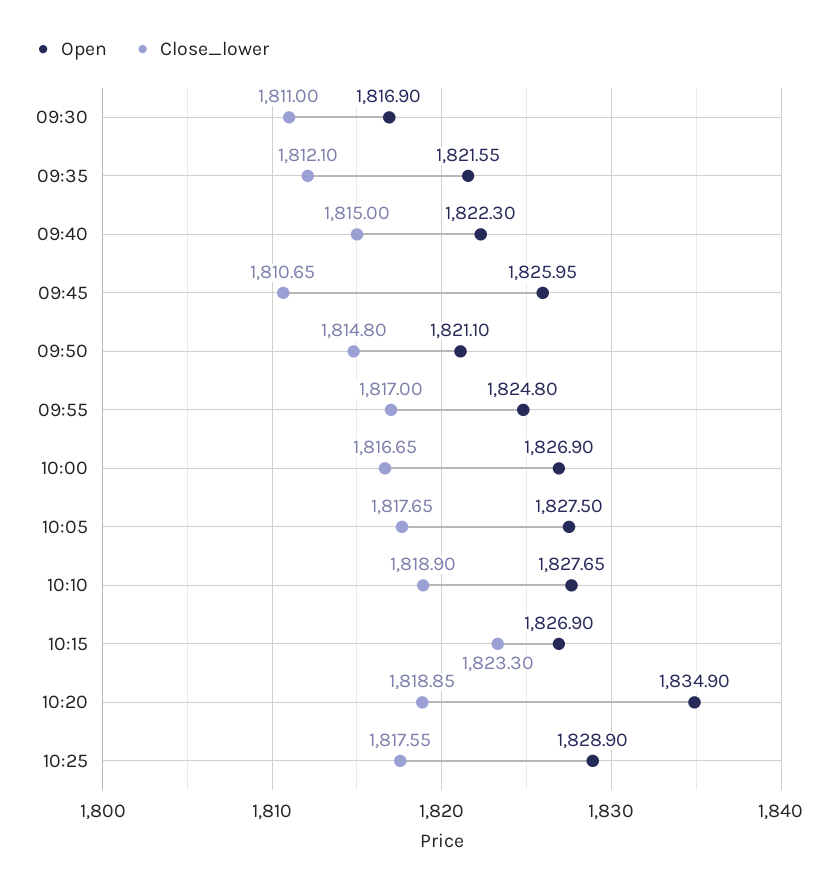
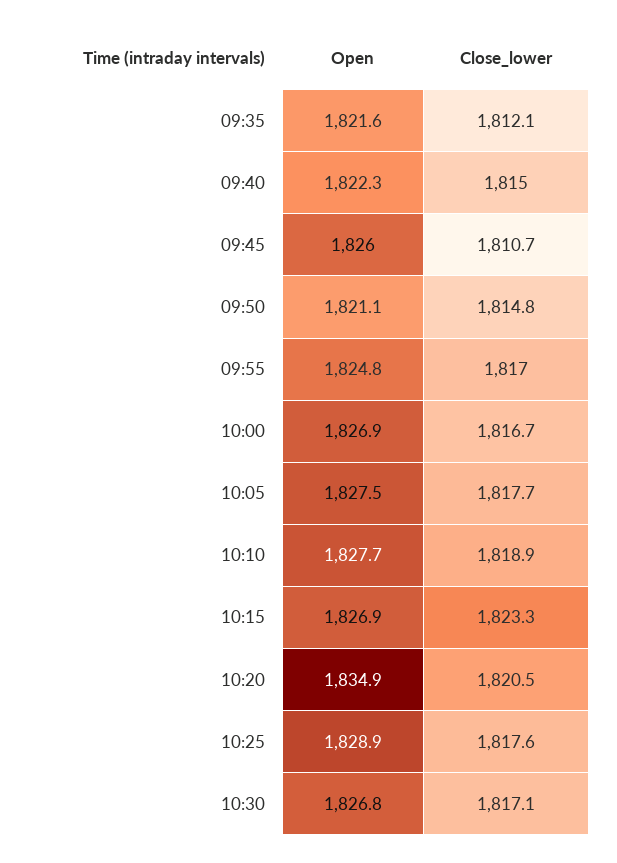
Open, 09:30: 1816.9 -> none
Close_lower, 09:30: 1811 -> none
Close_lower, 10:20: 1818.85 -> 1820.5
Open, 10:30: none -> 1826.8
Close_lower, 10:30: none -> 1817.1

